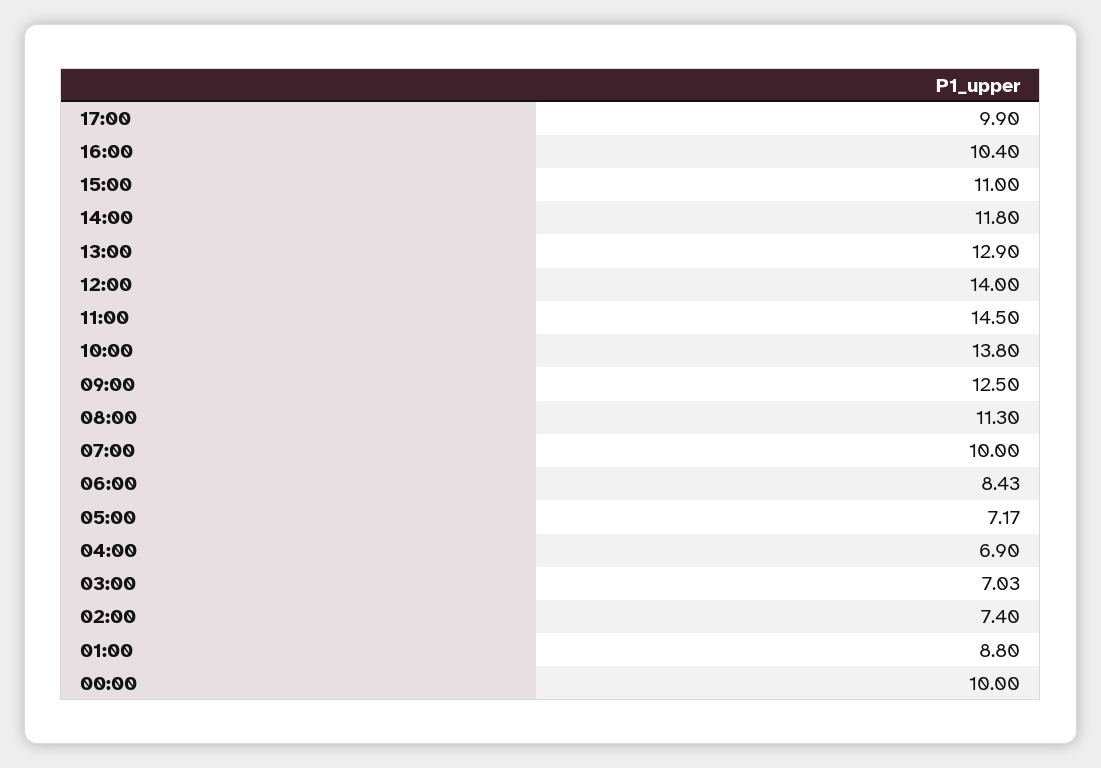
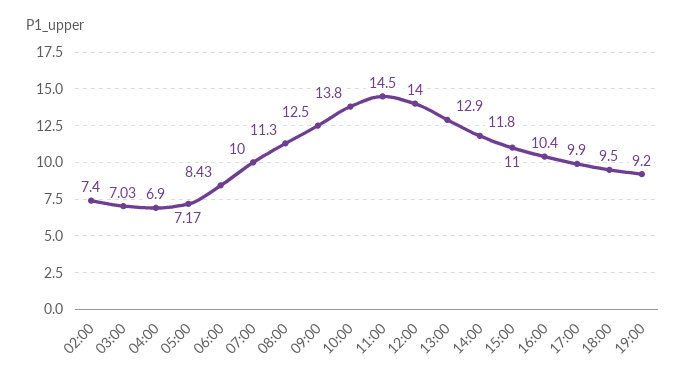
01:00: 8.8 -> none
00:00: 10 -> none
18:00: none -> 9.5
19:00: none -> 9.2

